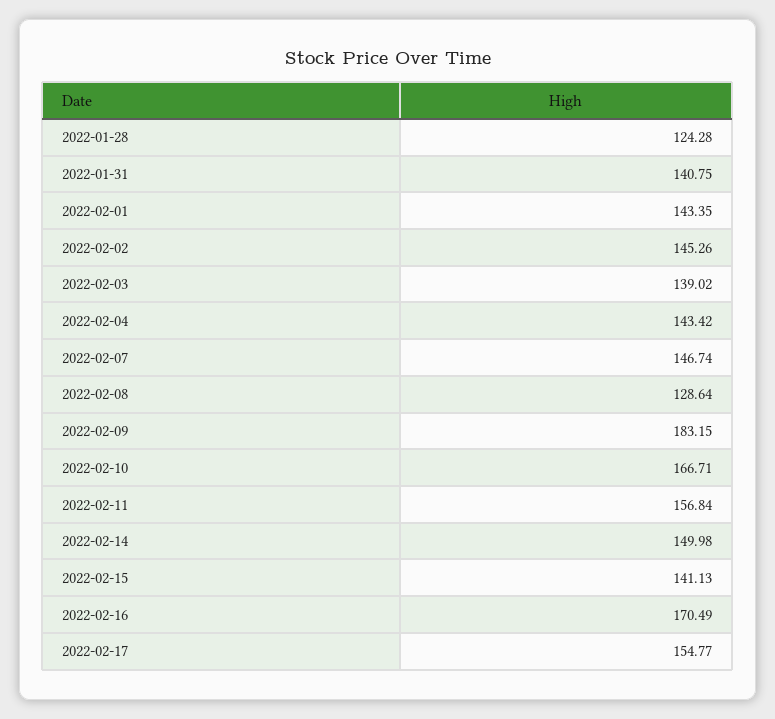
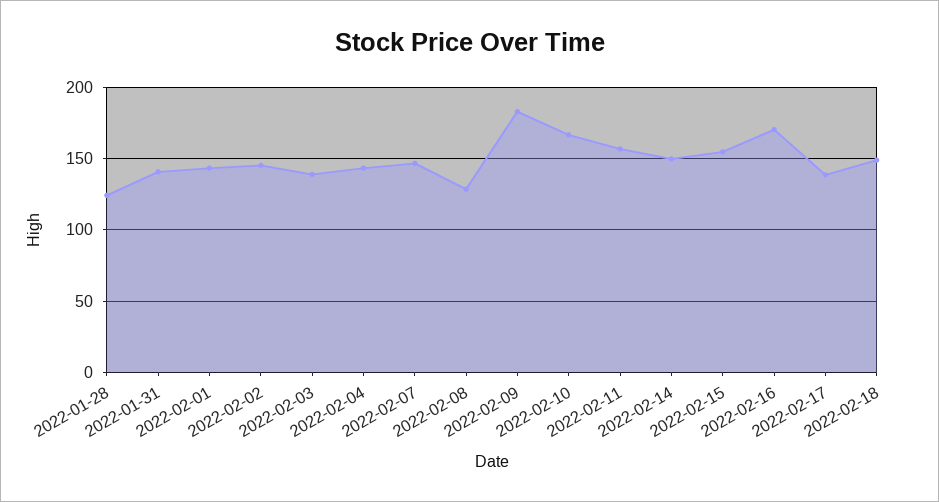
2022-02-15: 141.13 -> 155
2022-02-17: 154.77 -> 140
2022-02-18: none -> 150

